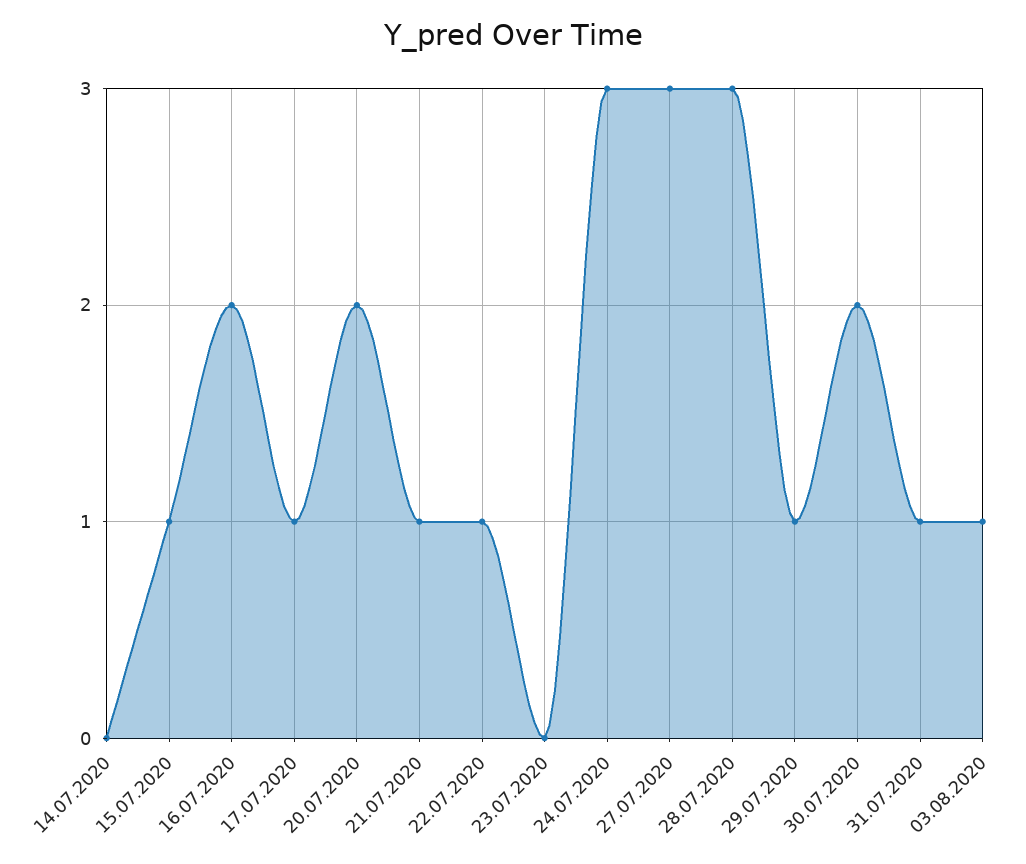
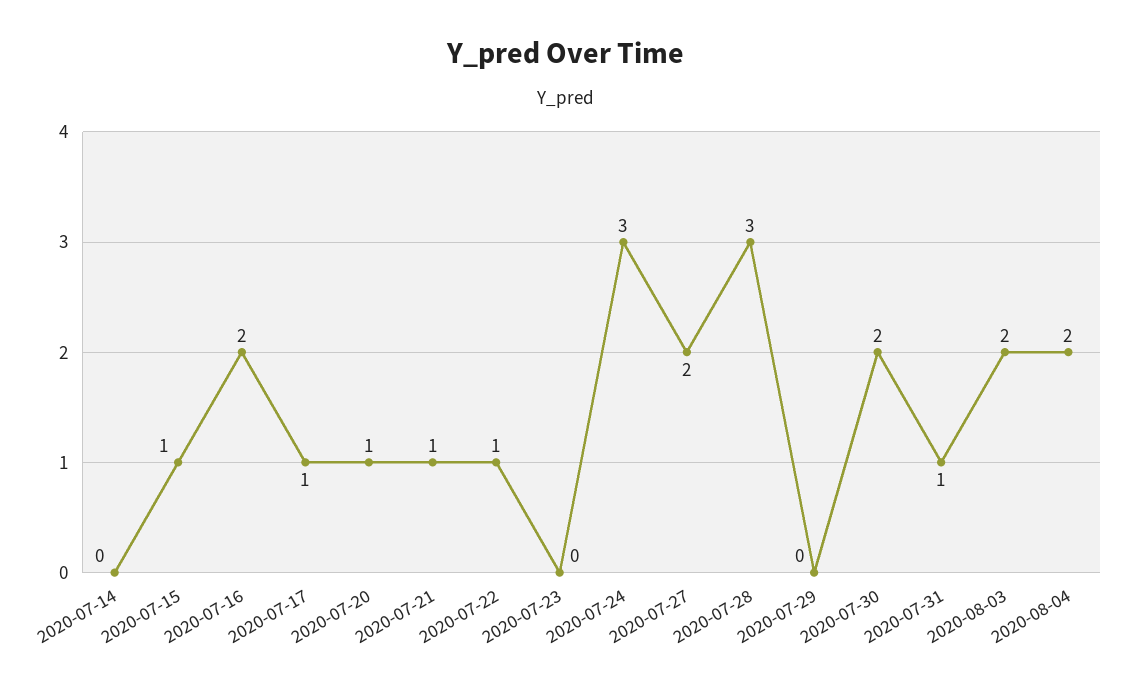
20.07.2020: 2 -> 1
27.07.2020: 3 -> 2
29.07.2020: 1 -> 0
03.08.2020: 1 -> 2
2020-08-04: none -> 2

